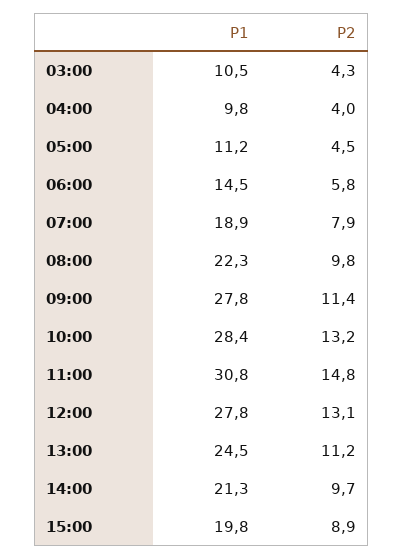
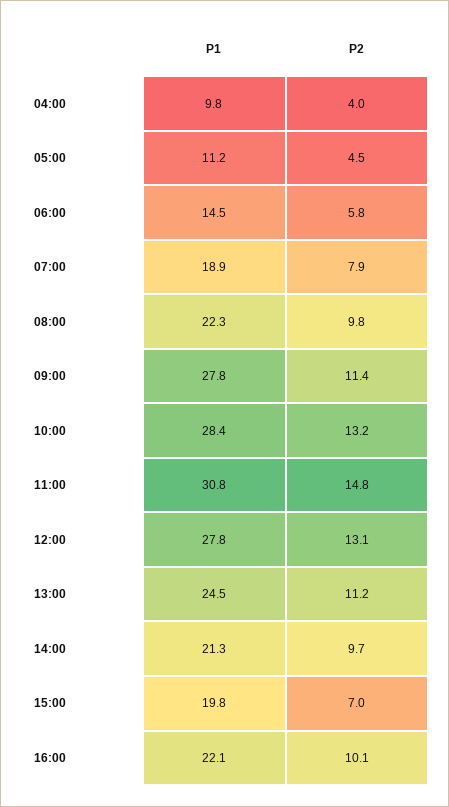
P1, 03:00: 10.5 -> none
P2, 03:00: 4.3 -> none
P2, 15:00: 8.9 -> 7
P1, 16:00: none -> 22.1
P2, 16:00: none -> 10.1

